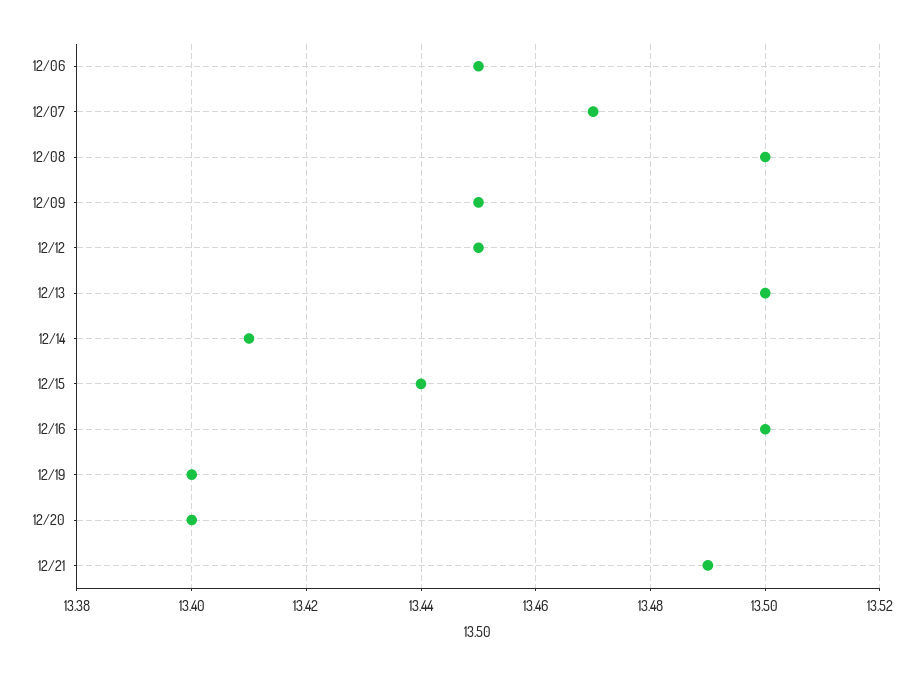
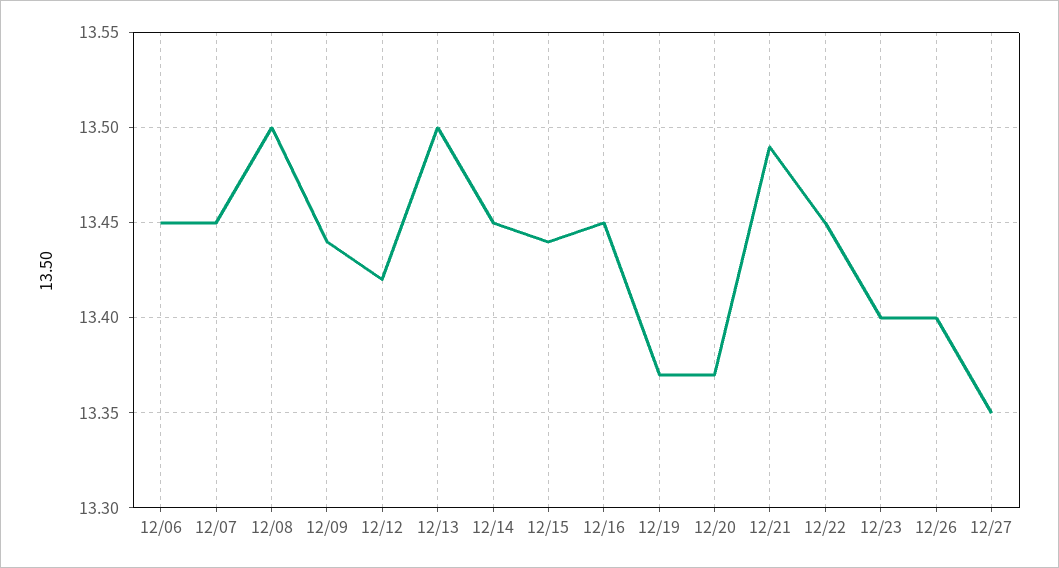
12/07: 13.47 -> 13.45
12/09: 13.45 -> 13.44
12/12: 13.45 -> 13.42
12/14: 13.41 -> 13.45
12/16: 13.5 -> 13.45
12/19: 13.4 -> 13.37
12/20: 13.4 -> 13.37
12/22: none -> 13.45
12/23: none -> 13.4
12/26: none -> 13.4
12/27: none -> 13.35

